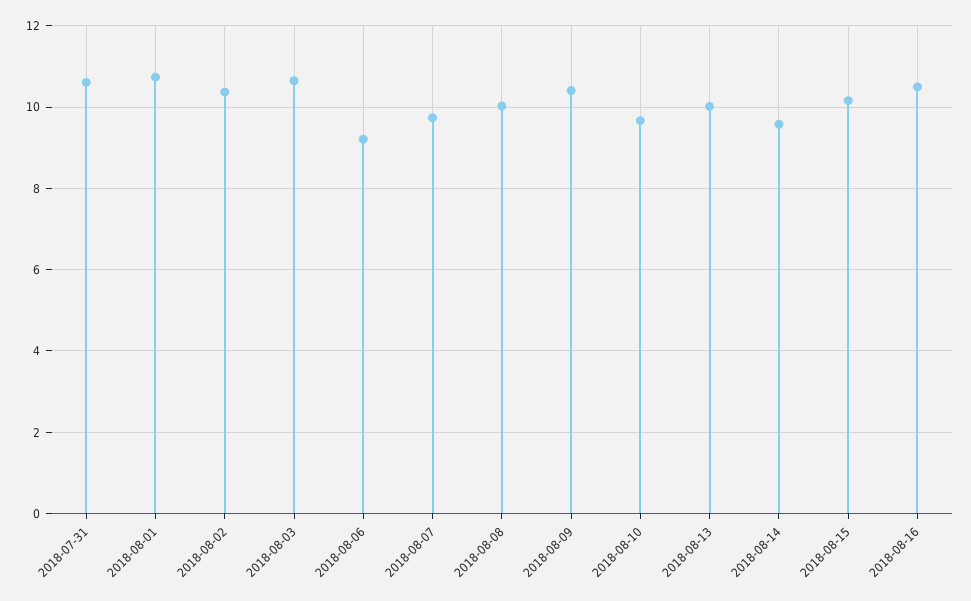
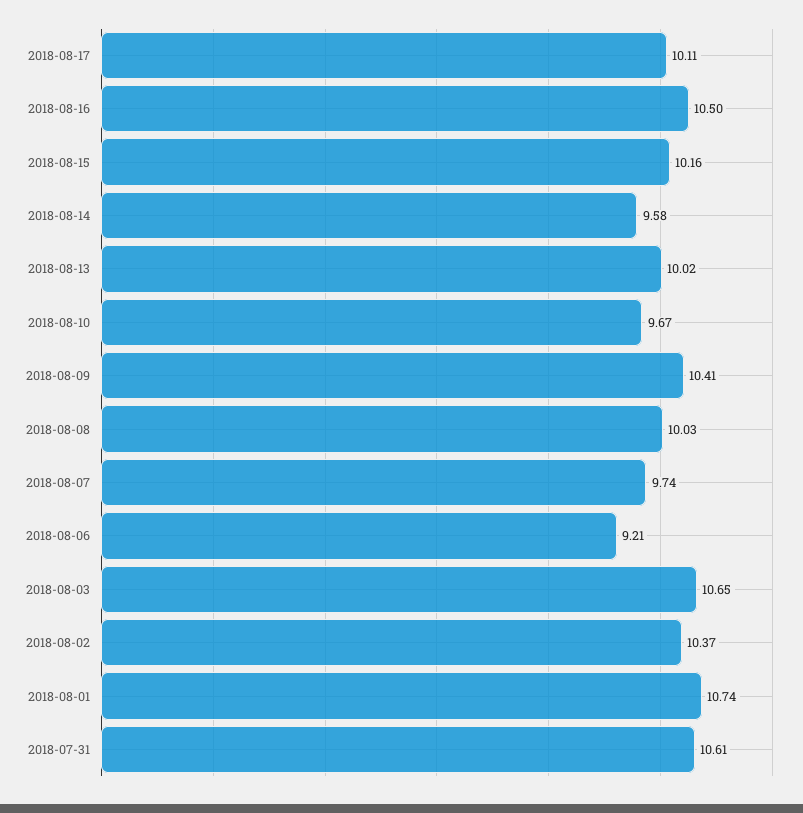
2018-08-17: none -> 10.11

